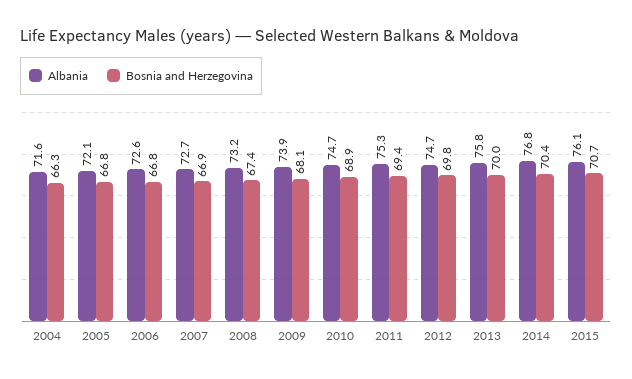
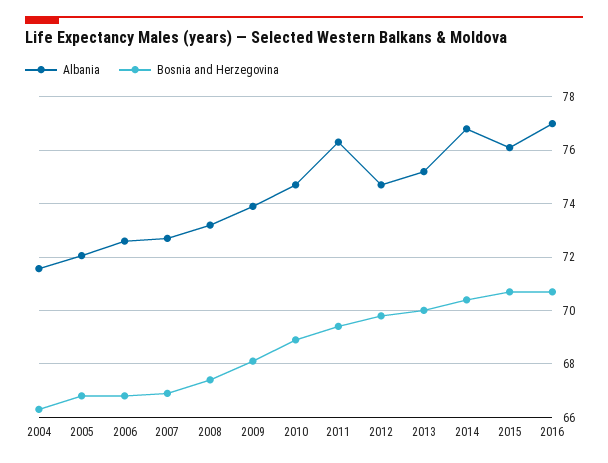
Albania, 2011: 75.3 -> 76.25
Albania, 2013: 75.8 -> 75.25
Albania, 2016: none -> 77
Bosnia and Herzegovina, 2016: none -> 70.75

